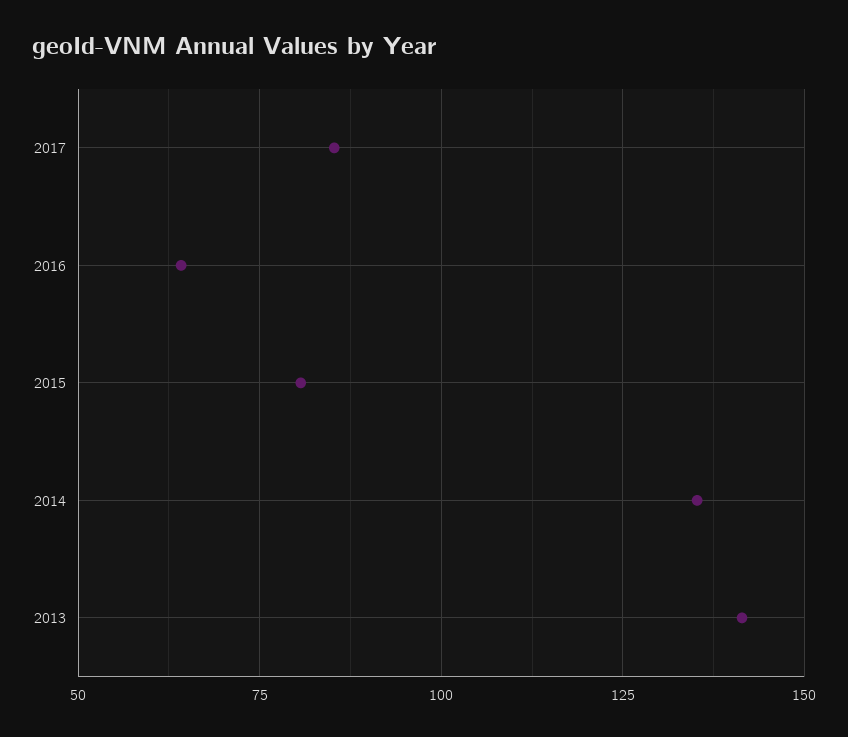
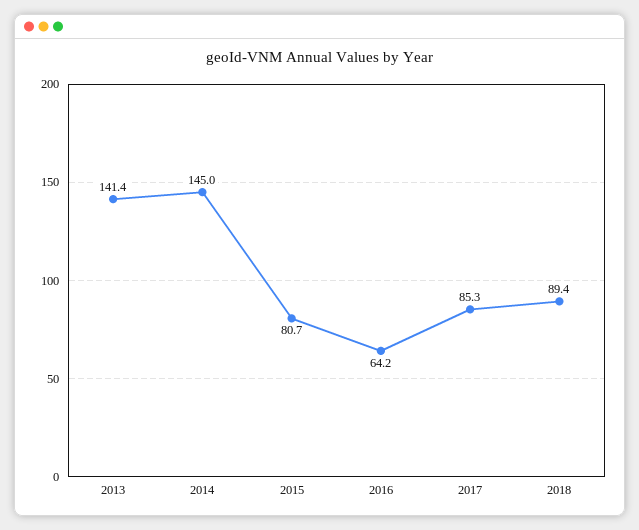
2014: 135 -> 145
2018: none -> 89.4

